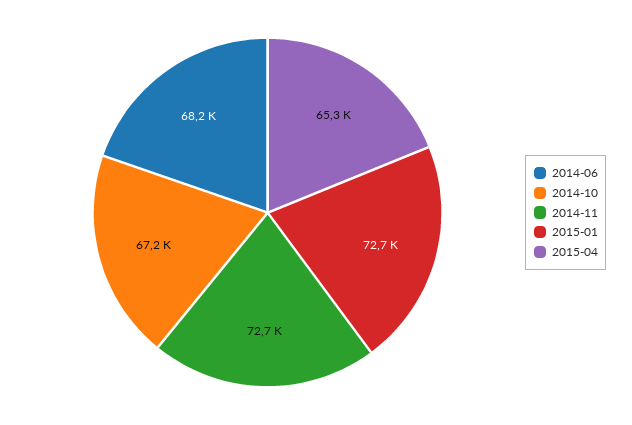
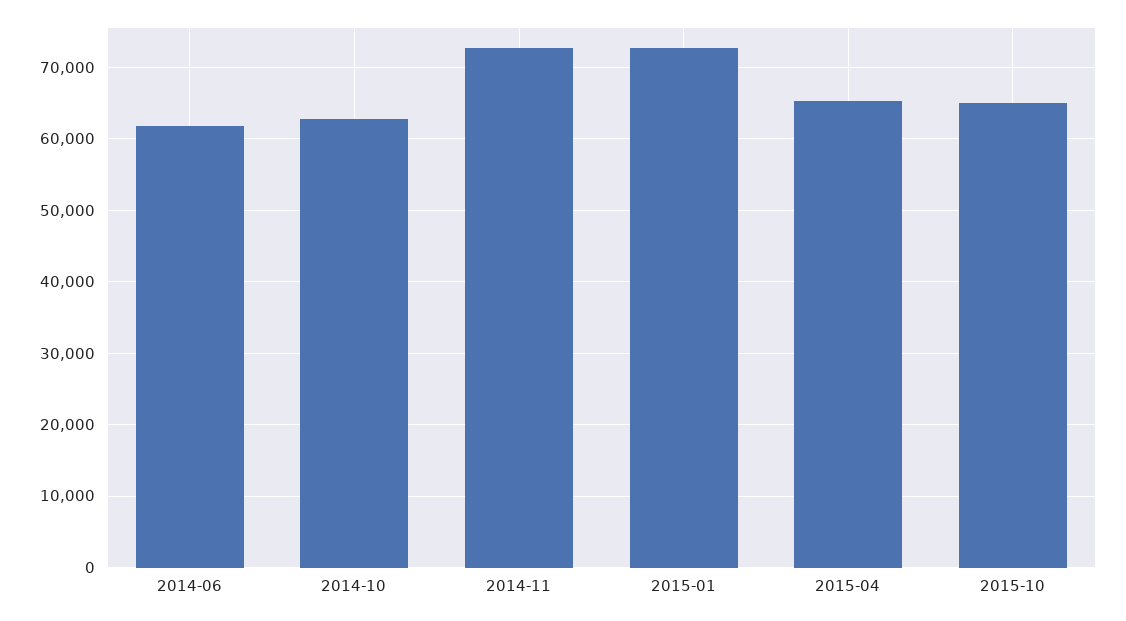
2014-06: 68200 -> 62000
2014-10: 67200 -> 63000
2015-10: none -> 65000

